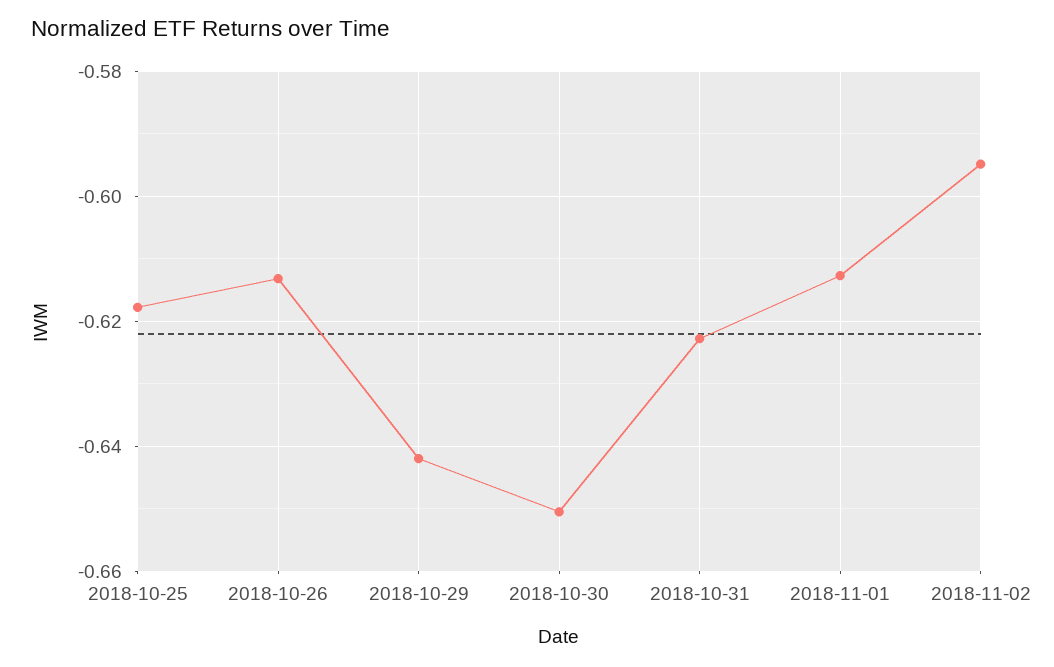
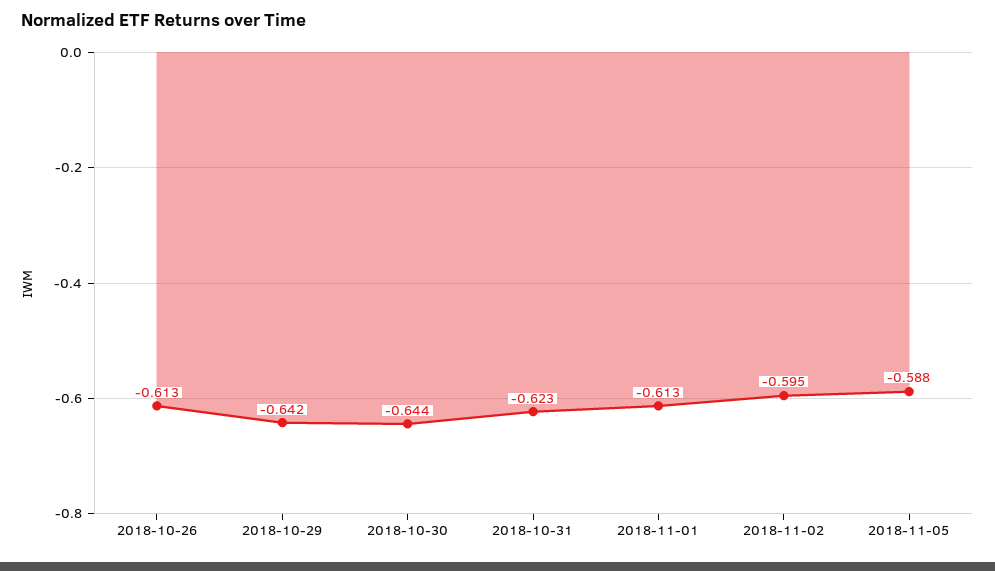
2018-10-25: -0.618 -> none
2018-10-30: -0.65 -> -0.644
2018-11-05: none -> -0.588

